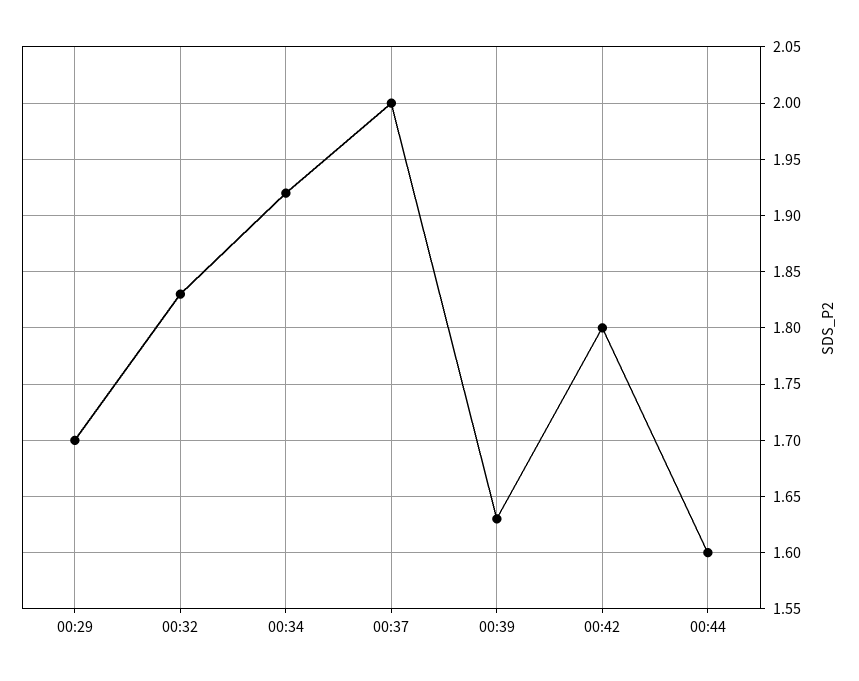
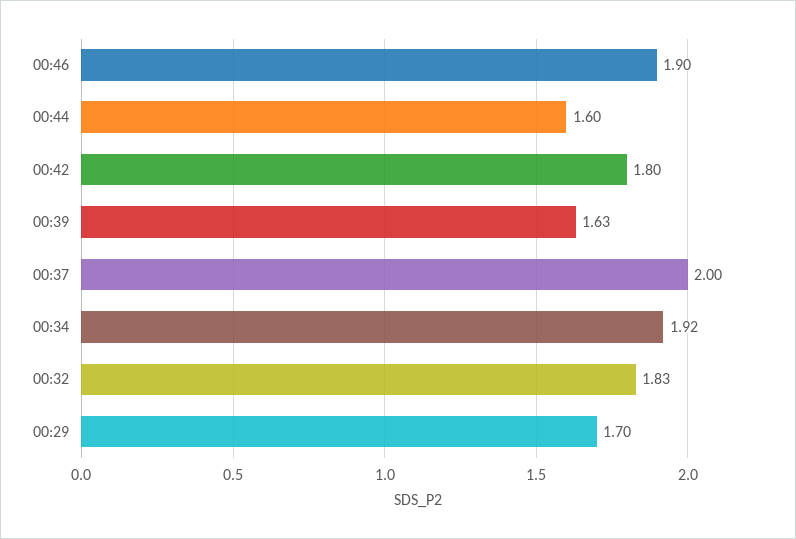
00:46: none -> 1.9

